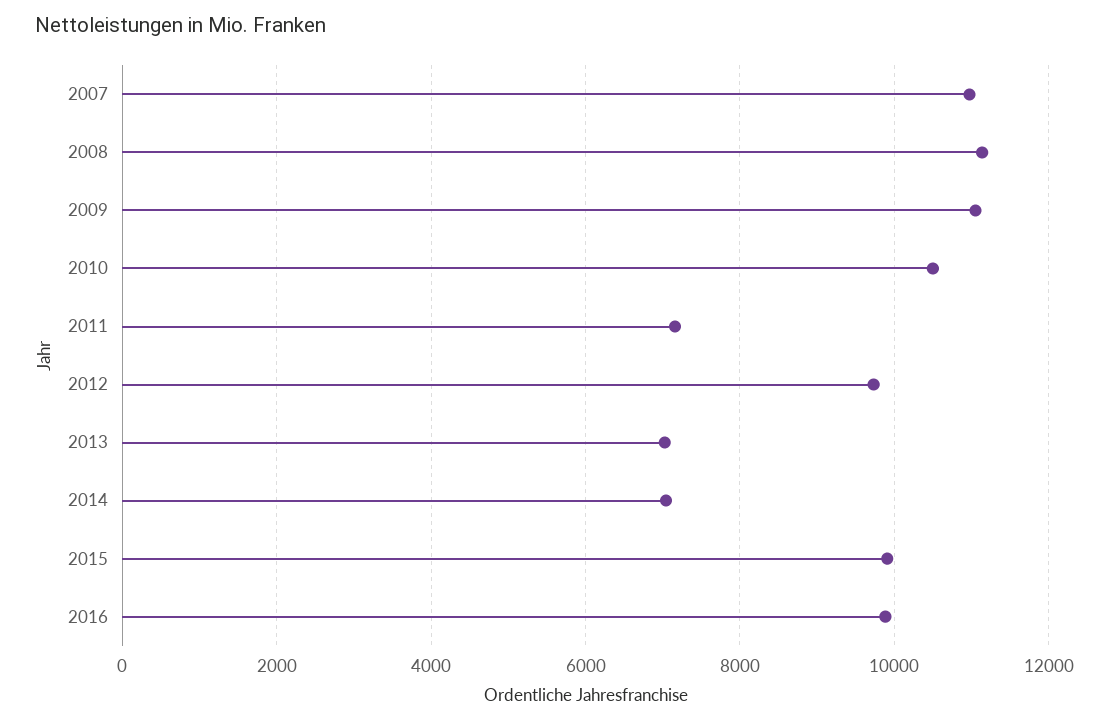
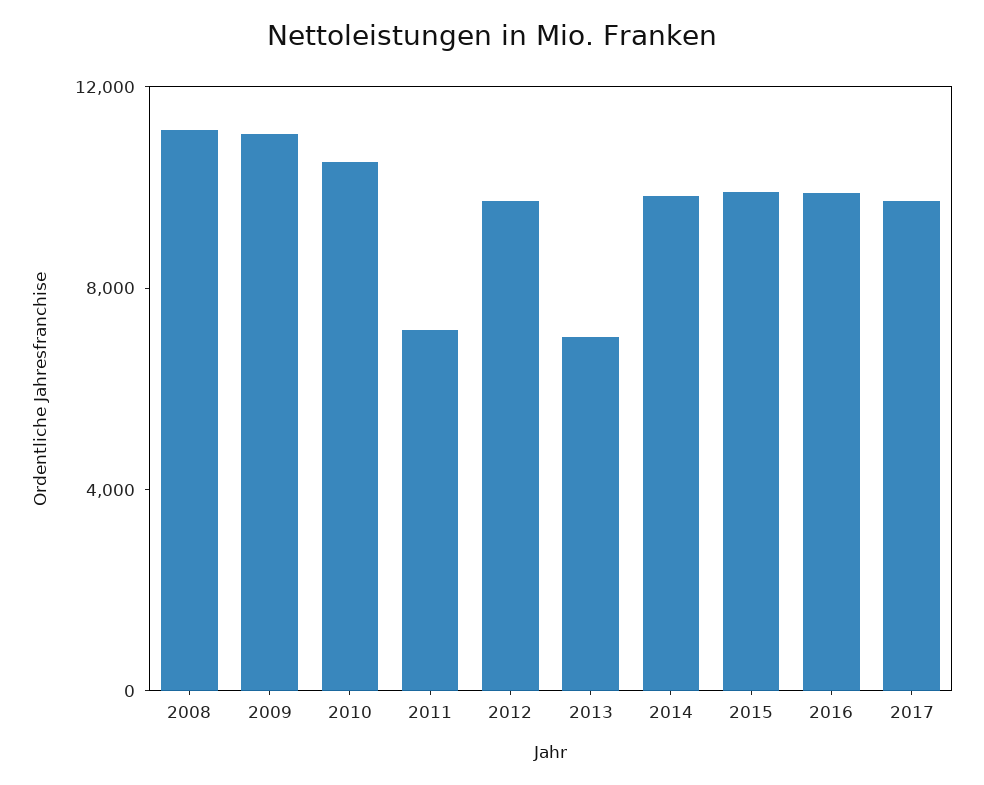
2007: 11000 -> none
2014: 7000 -> 10000
2017: none -> 10000

